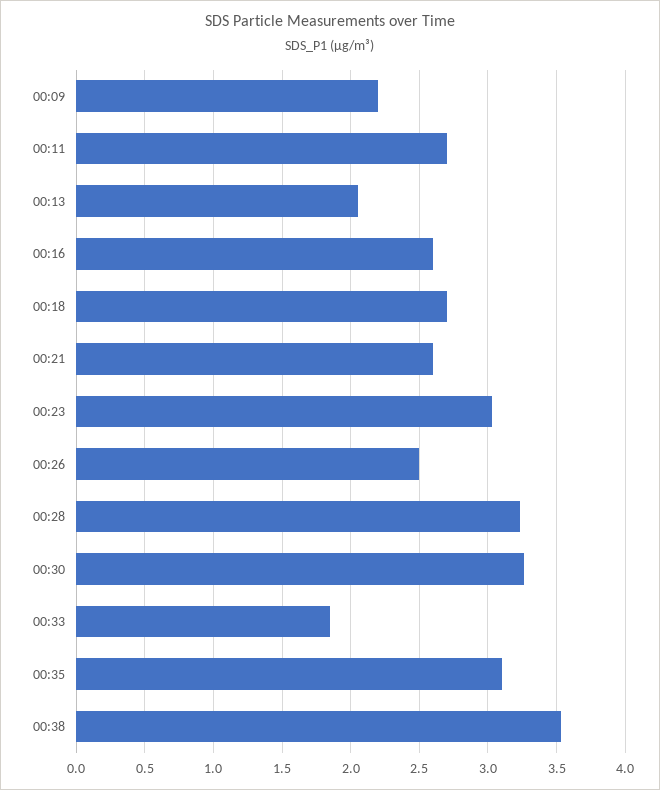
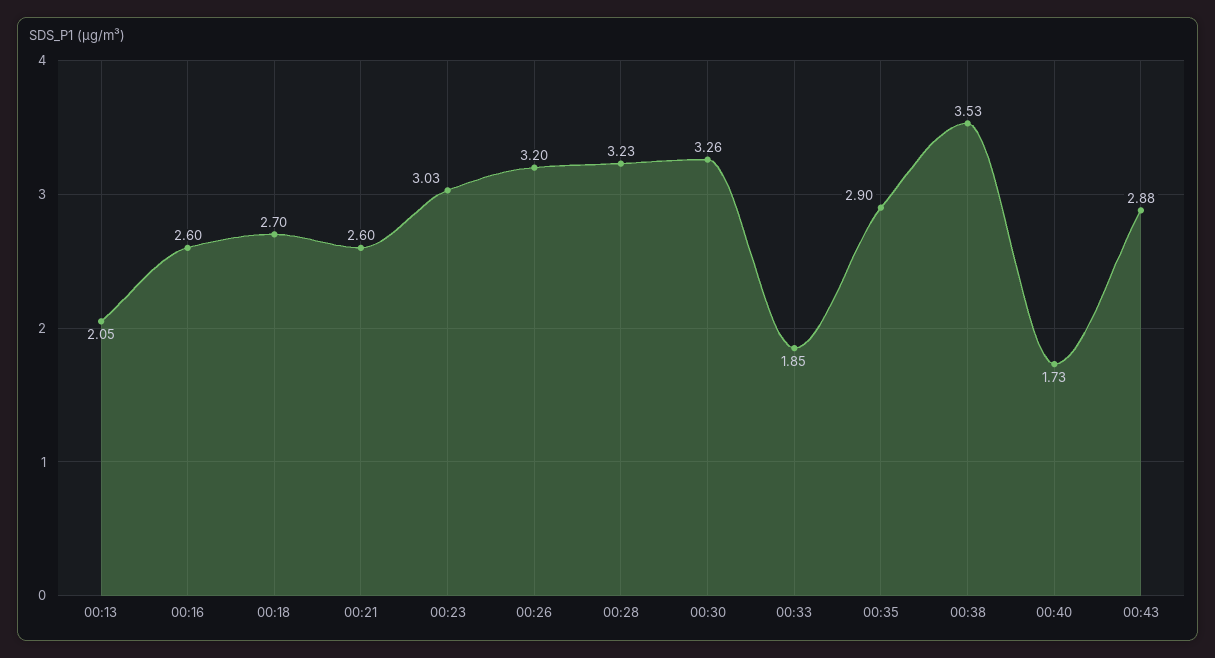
00:09: 2.2 -> none
00:11: 2.7 -> none
00:26: 2.5 -> 3.2
00:35: 3.1 -> 2.9
00:40: none -> 1.73
00:43: none -> 2.88

